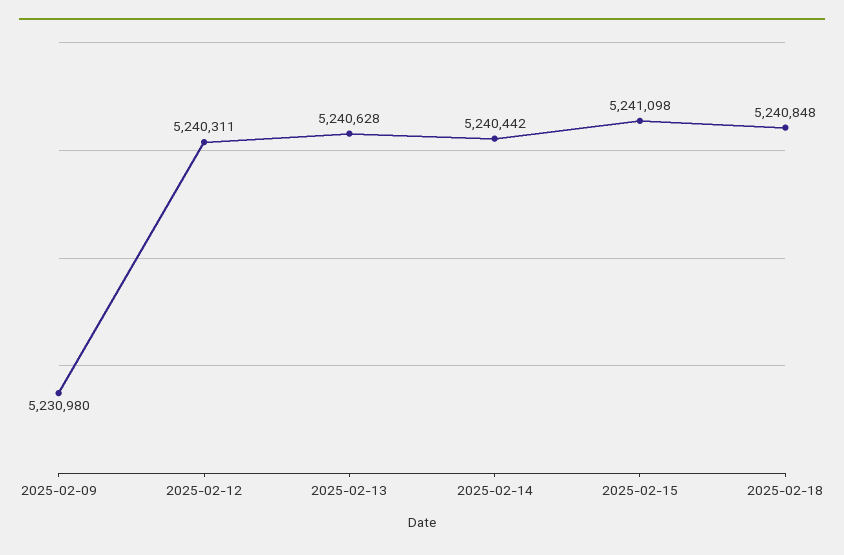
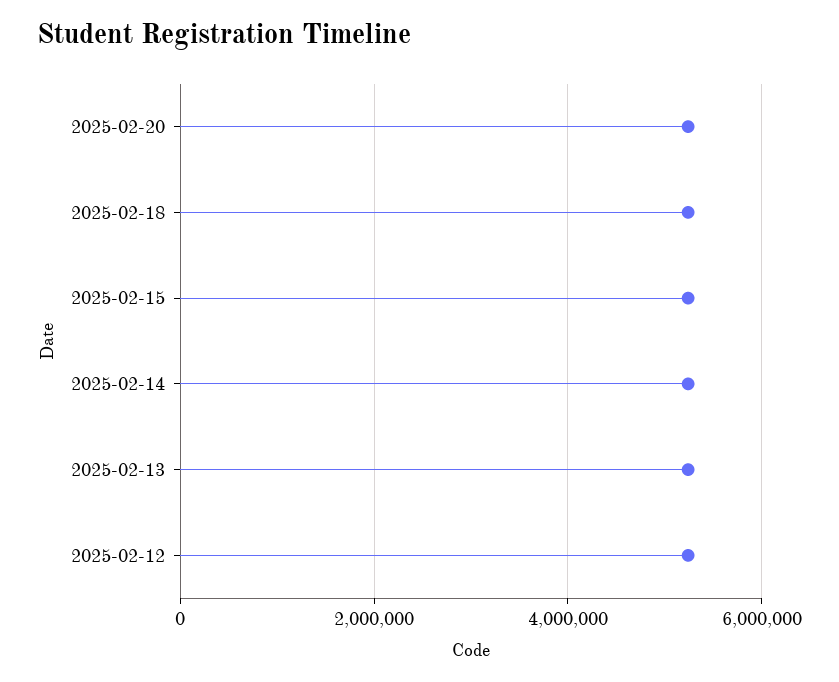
2025-02-09: 5230980 -> none
2025-02-20: none -> 5200000

